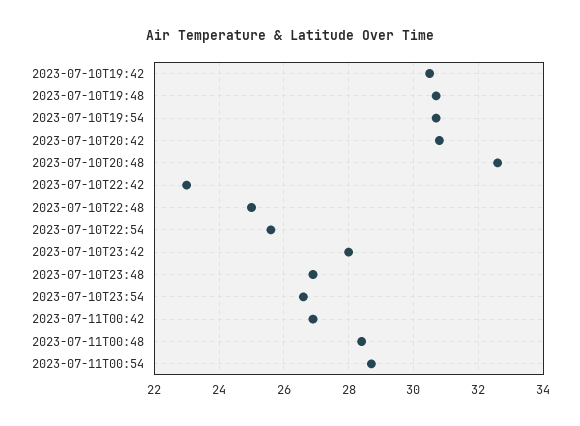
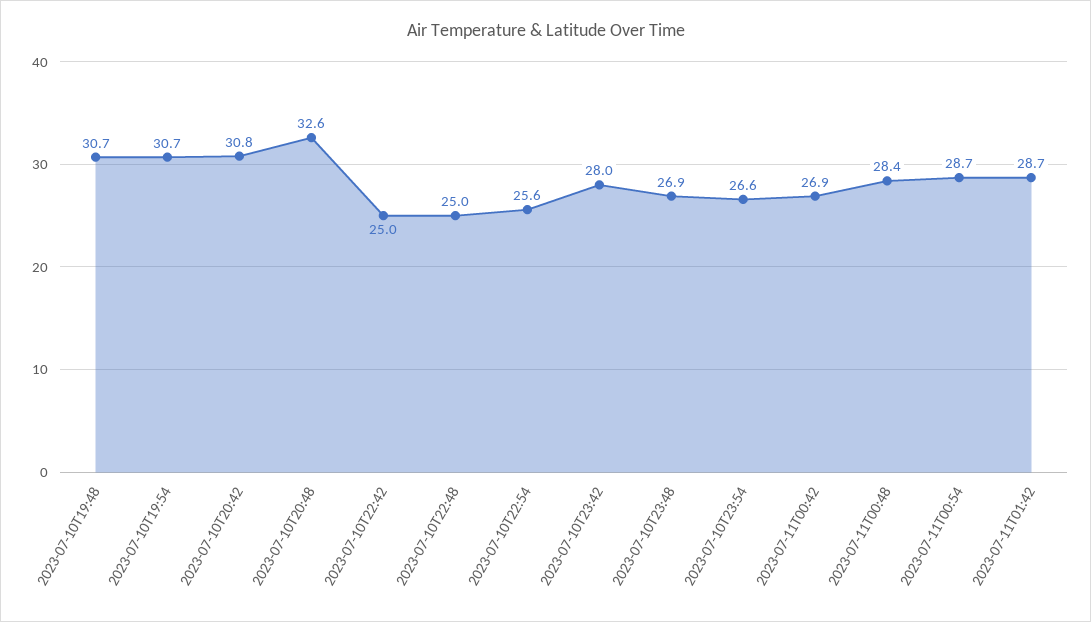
2023-07-10T19:42: 30.5 -> none
2023-07-10T22:42: 23 -> 25
2023-07-11T01:42: none -> 28.7

